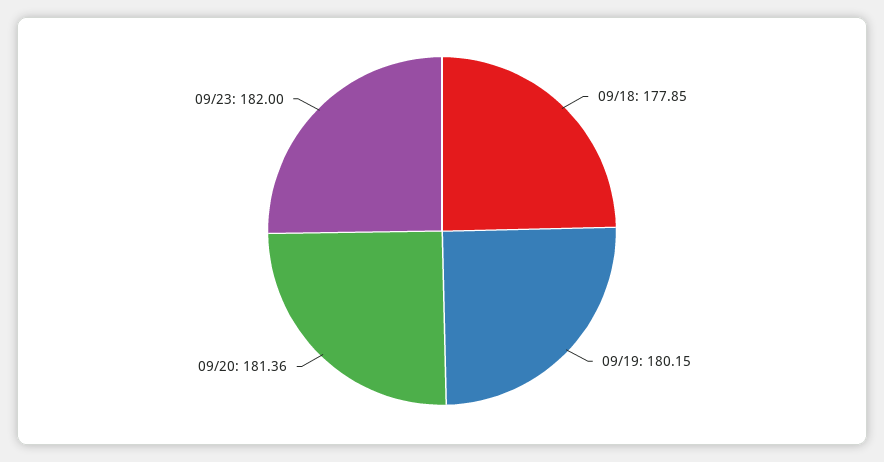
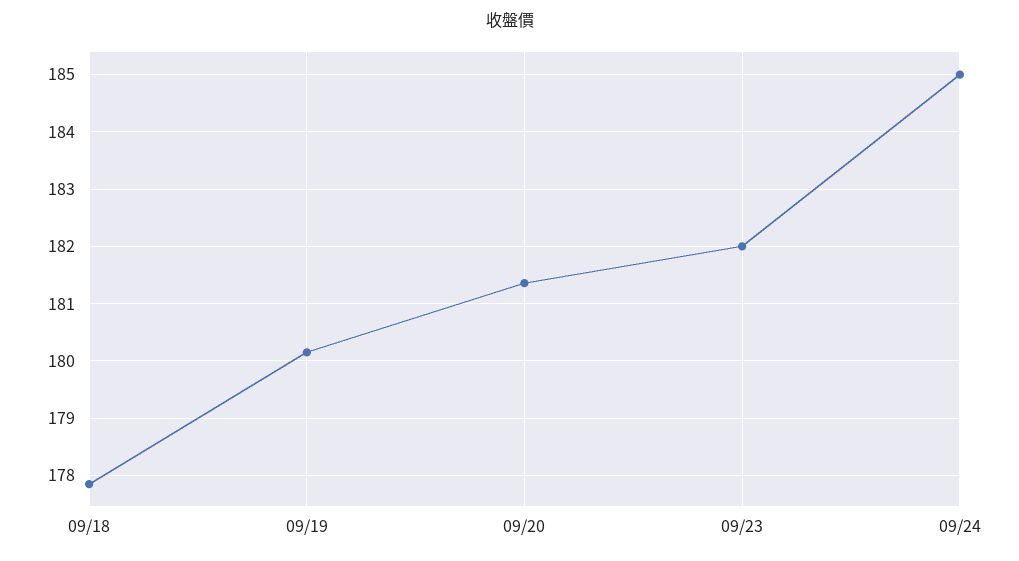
09/24: none -> 185

